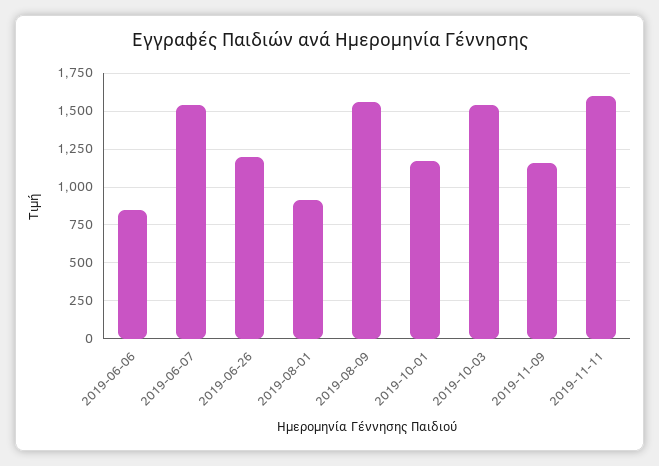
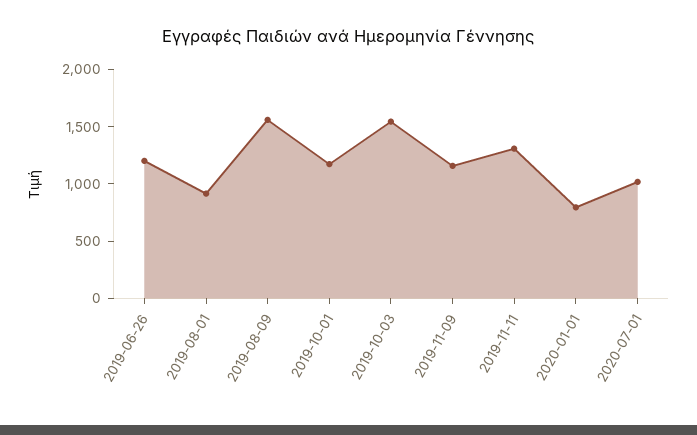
2019-06-06: 850 -> none
2019-06-07: 1550 -> none
2019-11-11: 1600 -> 1300
2020-01-01: none -> 800
2020-07-01: none -> 1000

